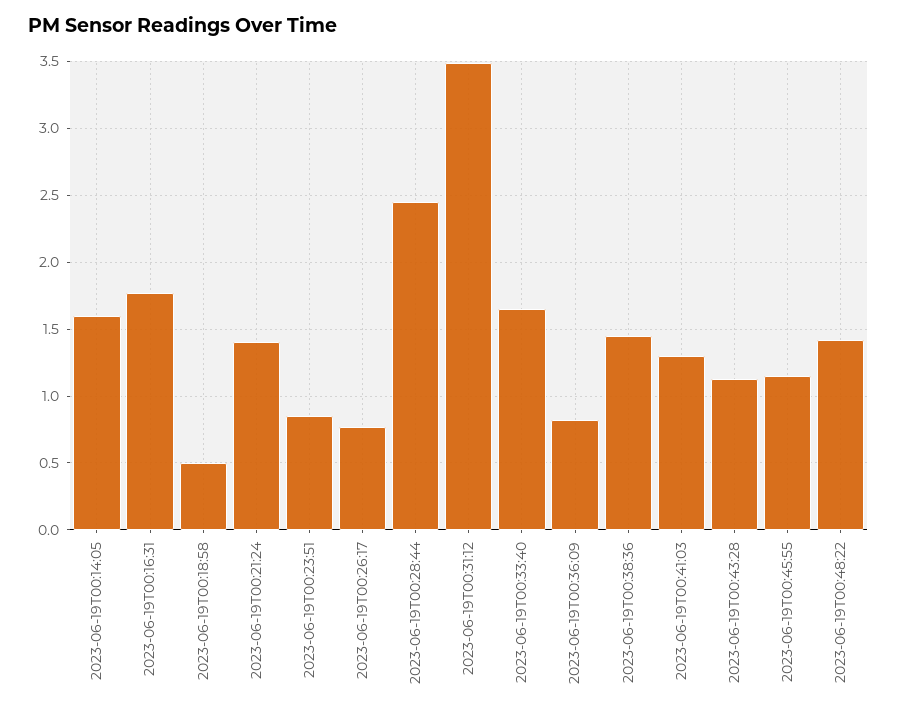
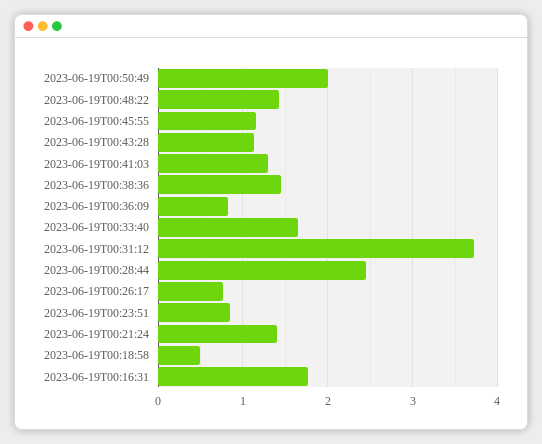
2023-06-19T00:14:05: 1.6 -> none
2023-06-19T00:31:12: 3.5 -> 3.7
2023-06-19T00:50:49: none -> 2

